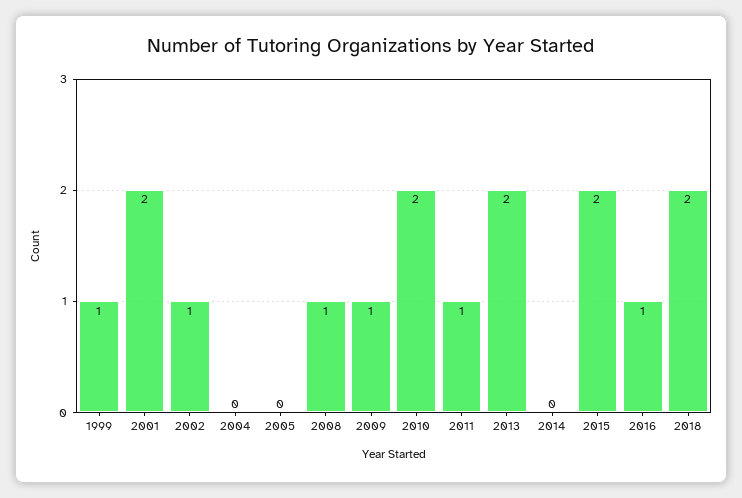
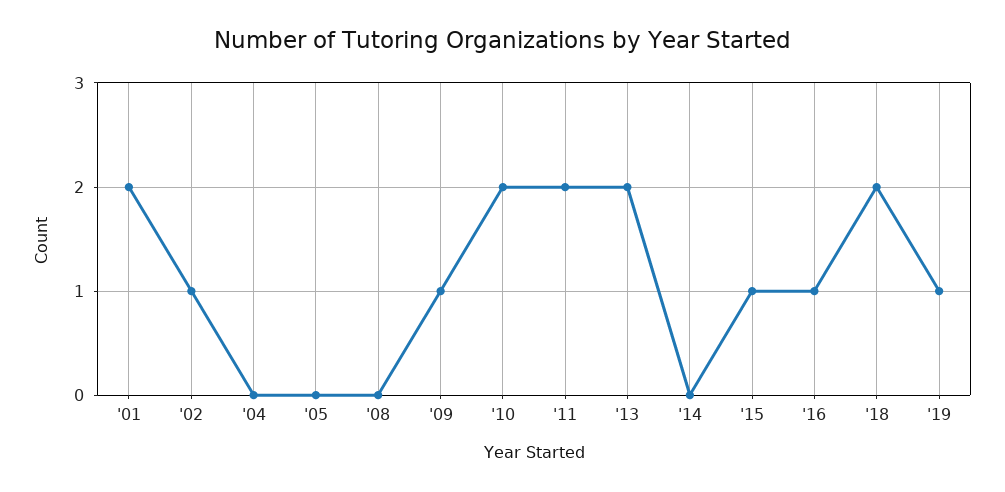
1999: 1 -> none
2008: 1 -> 0
2011: 1 -> 2
2015: 2 -> 1
'19: none -> 1

